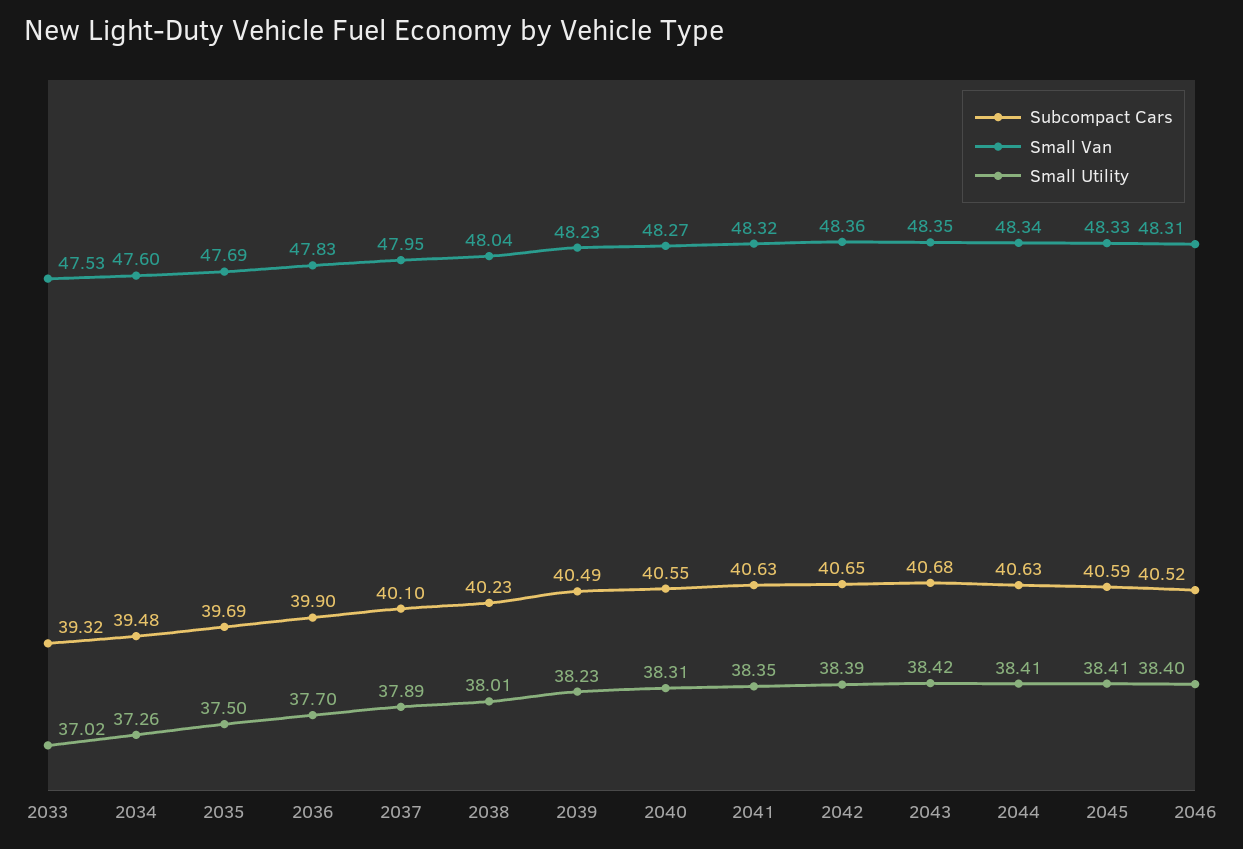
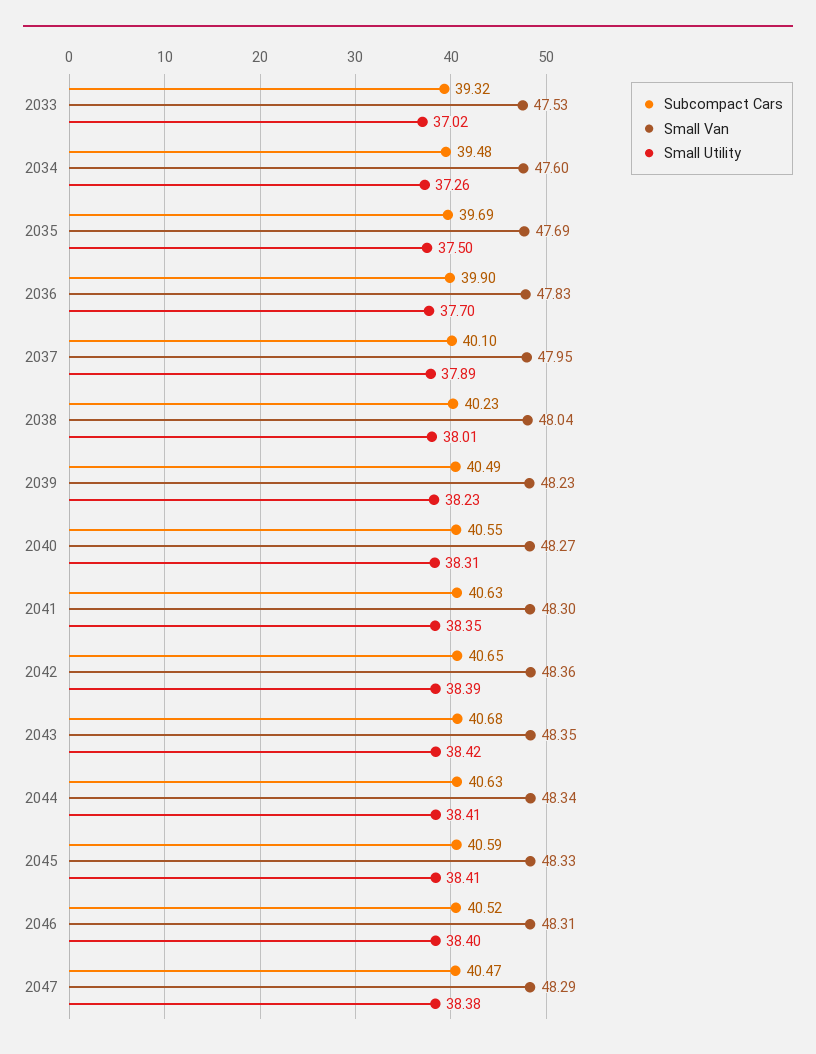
Small Van, 2041: 48.32 -> 48.3
Subcompact Cars, 2047: none -> 40.47
Small Van, 2047: none -> 48.29
Small Utility, 2047: none -> 38.38

